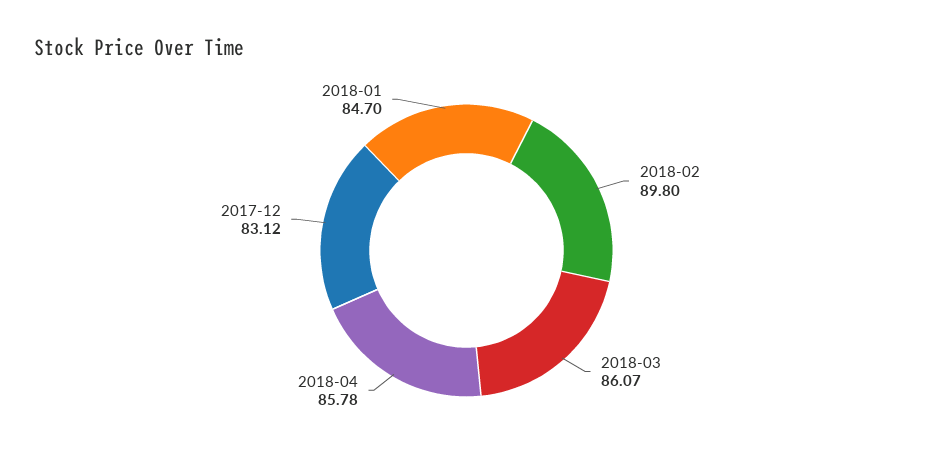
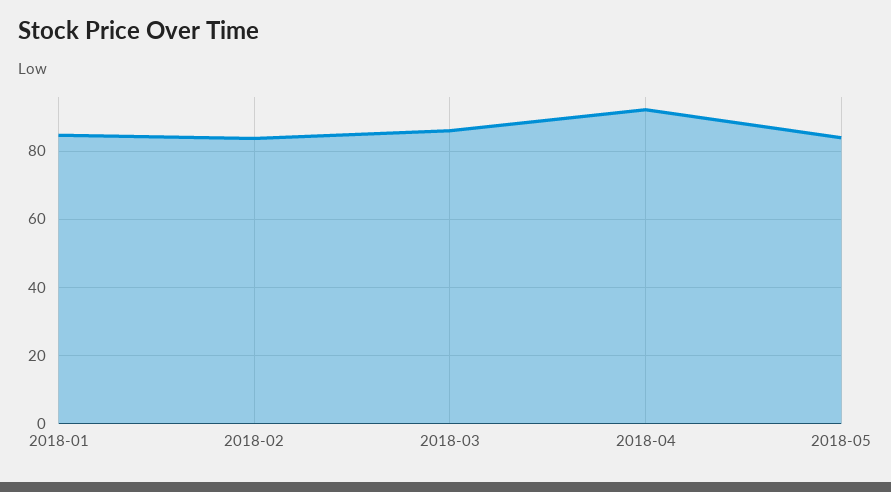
2018-02: 89.8 -> 84
2018-04: 85.78 -> 92
2017-12: 83.12 -> none
2018-05: none -> 84

